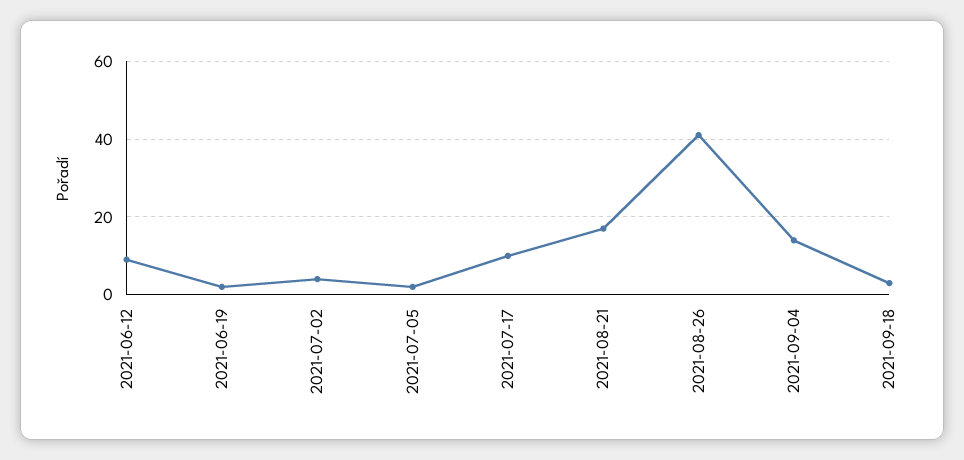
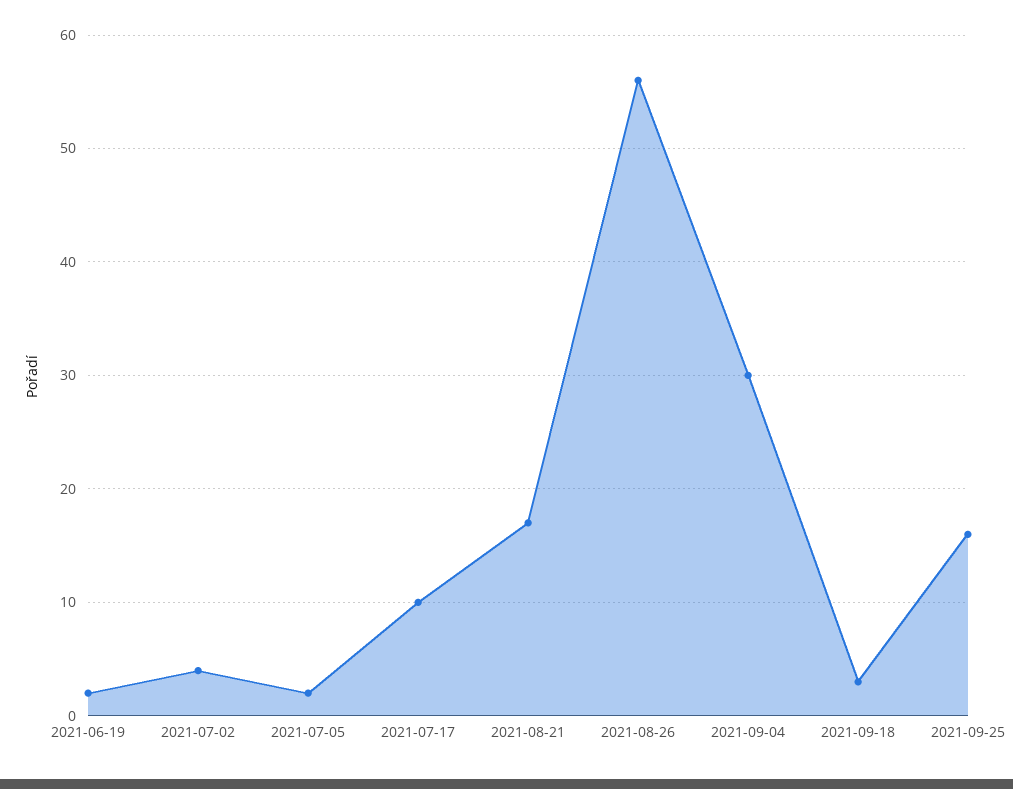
2021-06-12: 10 -> none
2021-08-26: 40 -> 56
2021-09-04: 15 -> 30
2021-09-25: none -> 16

